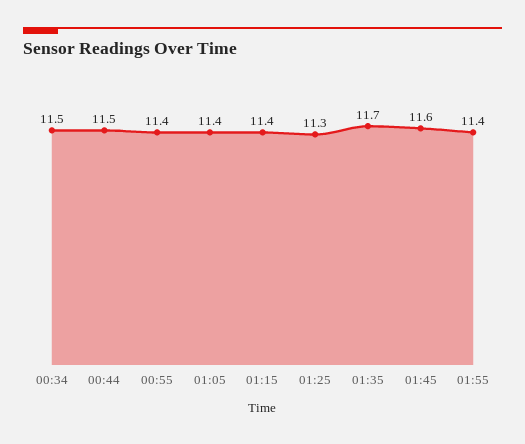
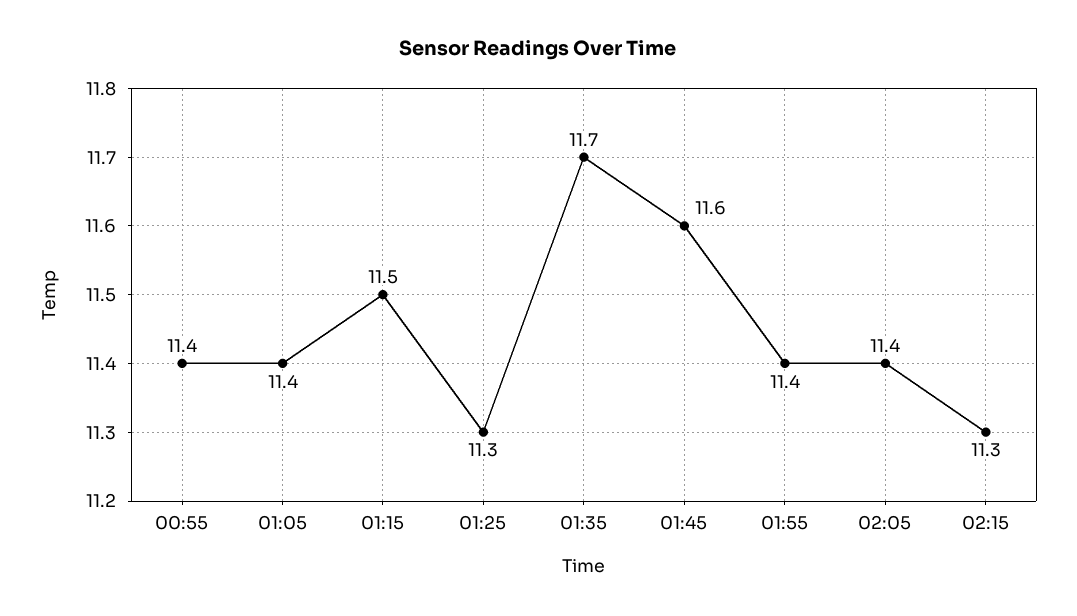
00:34: 11.5 -> none
00:44: 11.5 -> none
01:15: 11.4 -> 11.5
02:05: none -> 11.4
02:15: none -> 11.3

